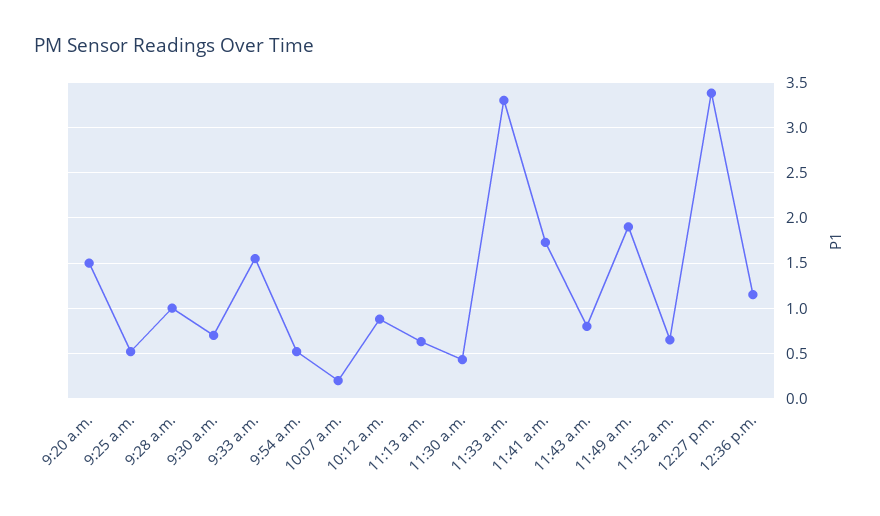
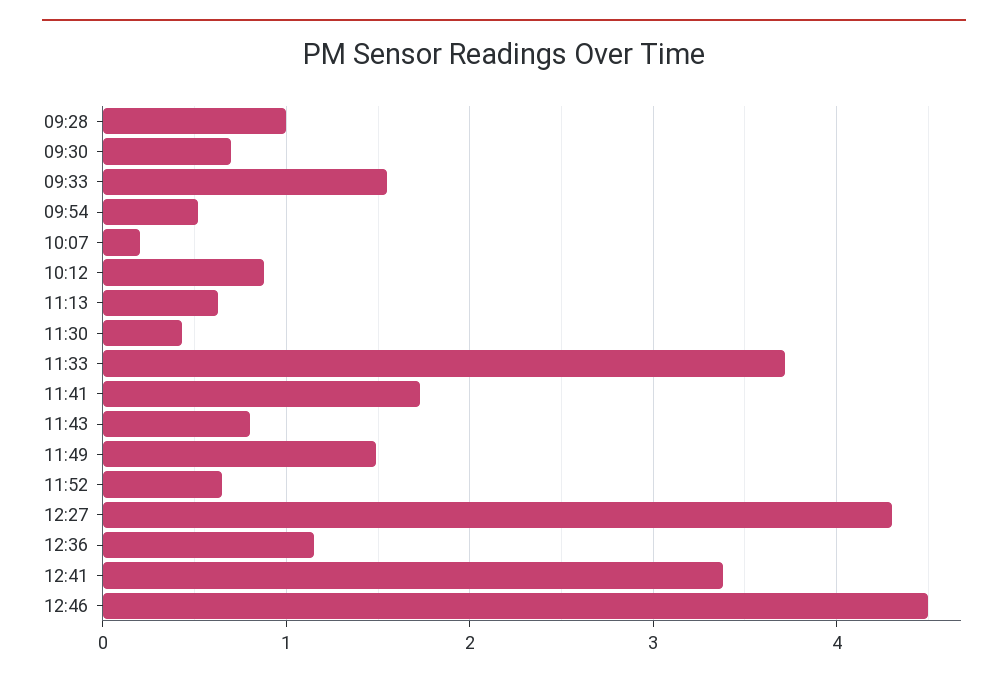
9:20 a.m.: 1.5 -> none
9:25 a.m.: 0.5 -> none
11:33 a.m.: 3.3 -> 3.7
11:49 a.m.: 1.9 -> 1.5
12:27 p.m.: 3.4 -> 4.3
12:41: none -> 3.4
12:46: none -> 4.5

